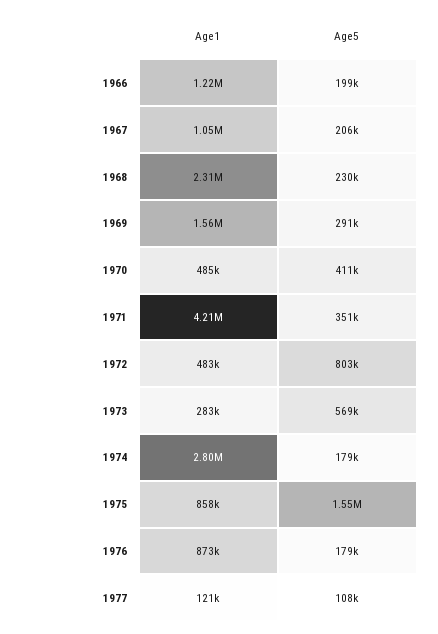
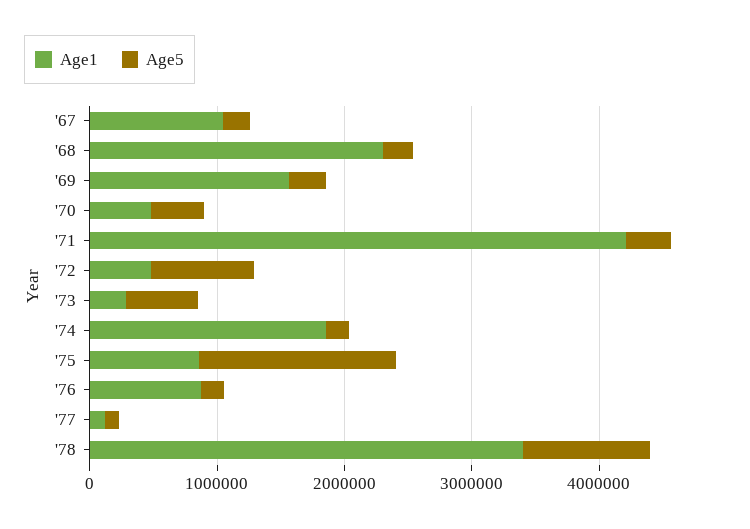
Age1, 1966: 1220000 -> none
Age5, 1966: 199000 -> none
Age1, 1974: 2800000 -> 1800000
Age1, '78: none -> 3400000
Age5, '78: none -> 1000000

